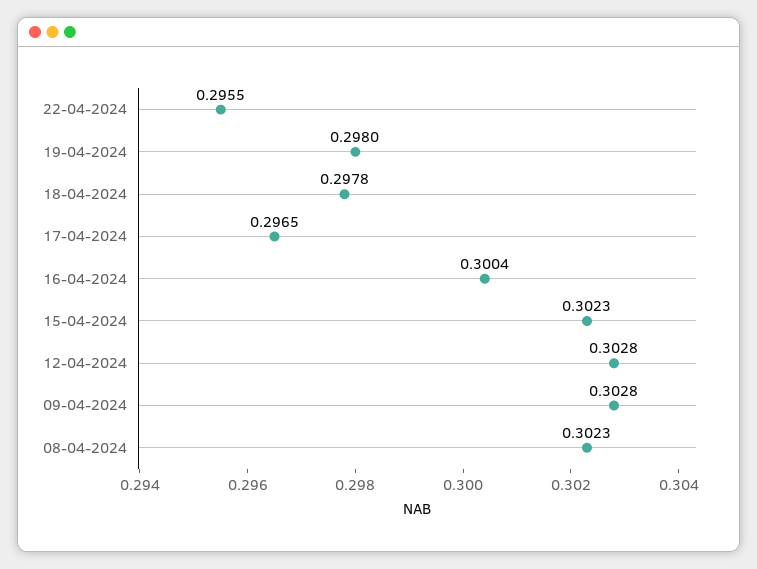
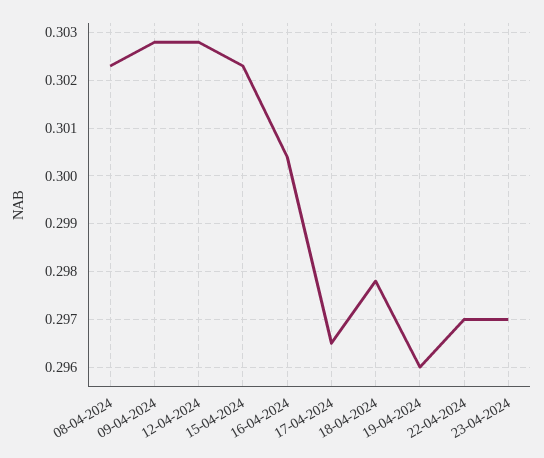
22-04-2024: 0.2955 -> 0.297
19-04-2024: 0.298 -> 0.296
23-04-2024: none -> 0.297

